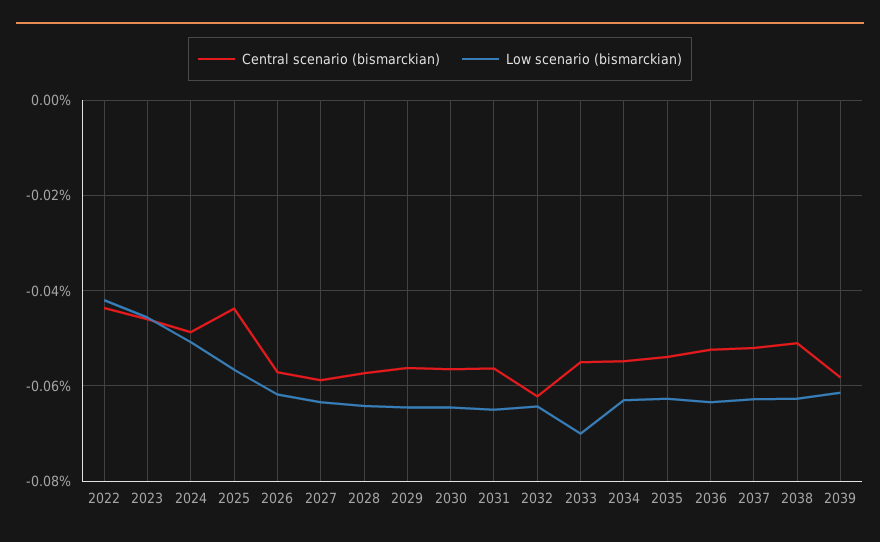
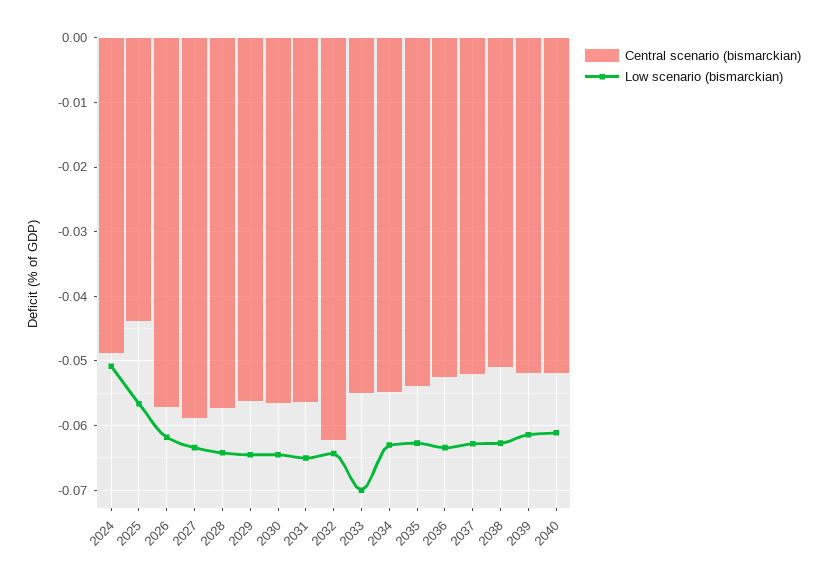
Central scenario (bismarckian), 2022: -0.044 -> none
Low scenario (bismarckian), 2022: -0.042 -> none
Central scenario (bismarckian), 2023: -0.046 -> none
Low scenario (bismarckian), 2023: -0.046 -> none
Central scenario (bismarckian), 2039: -0.058 -> -0.052
Central scenario (bismarckian), 2040: none -> -0.052
Low scenario (bismarckian), 2040: none -> -0.061

